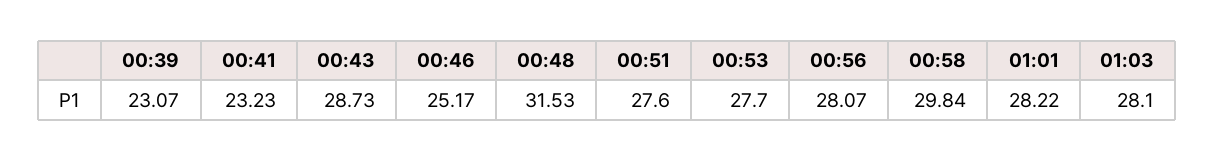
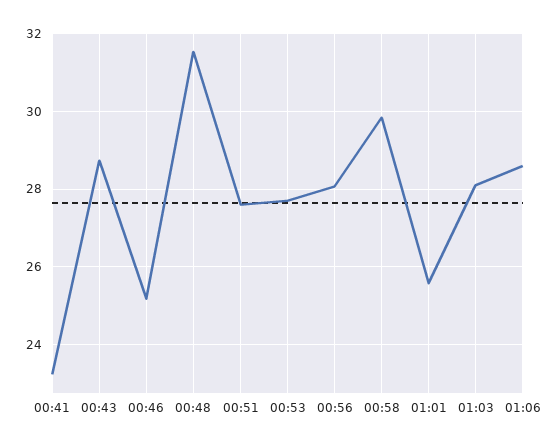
00:39: 23.07 -> none
01:01: 28.22 -> 25.6
01:06: none -> 28.6

